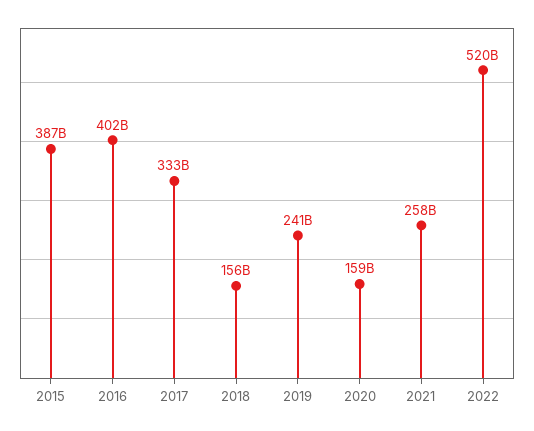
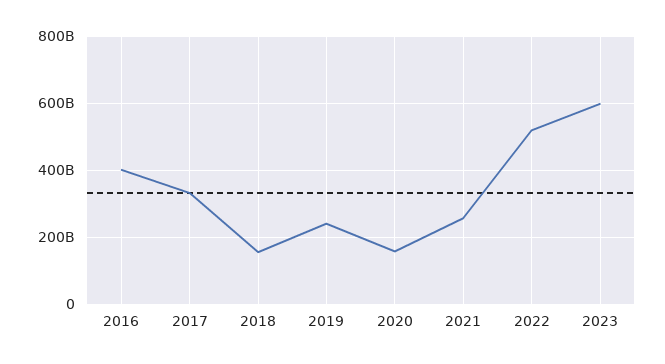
2015: 387000000000 -> none
2023: none -> 600000000000

